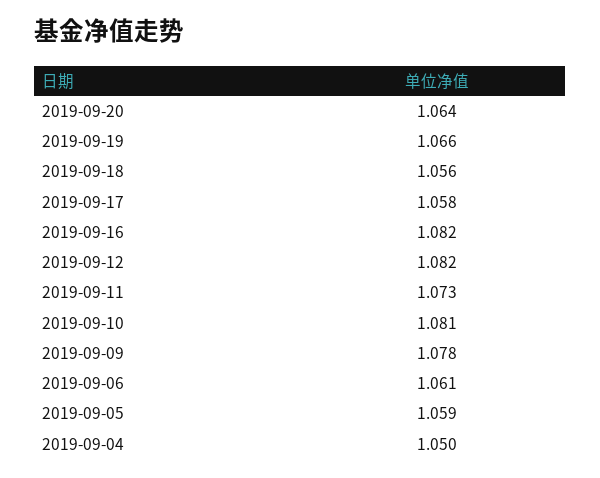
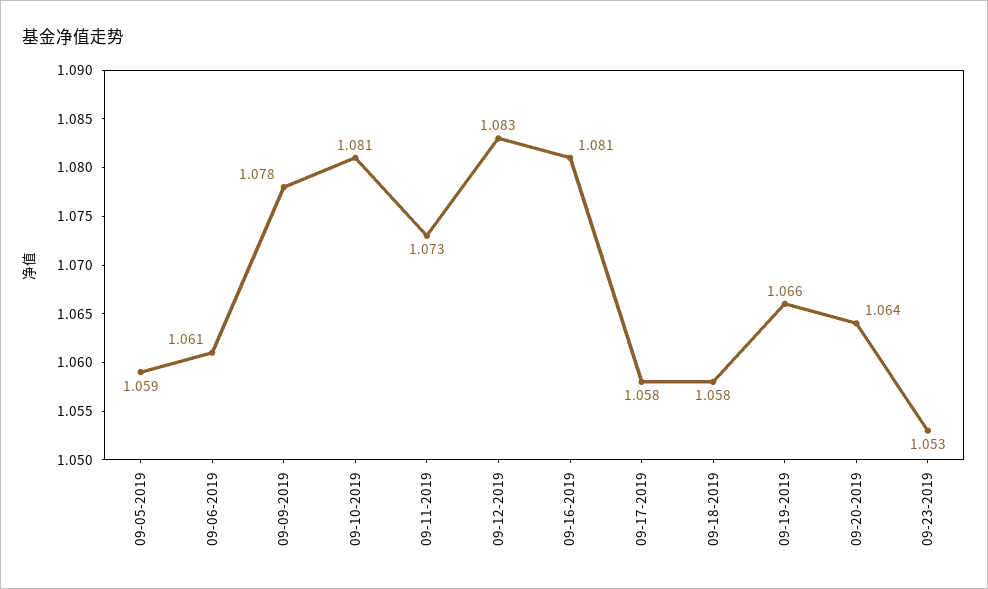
2019-09-18: 1.056 -> 1.058
2019-09-16: 1.082 -> 1.081
2019-09-12: 1.082 -> 1.083
2019-09-04: 1.05 -> none
09-23-2019: none -> 1.053

